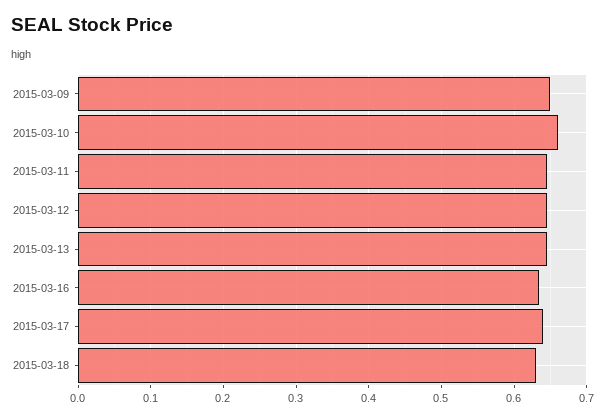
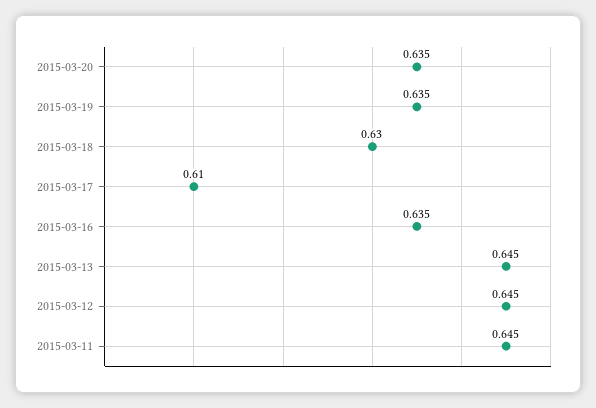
2015-03-09: 0.65 -> none
2015-03-10: 0.66 -> none
2015-03-17: 0.64 -> 0.61
2015-03-20: none -> 0.635
2015-03-19: none -> 0.635

